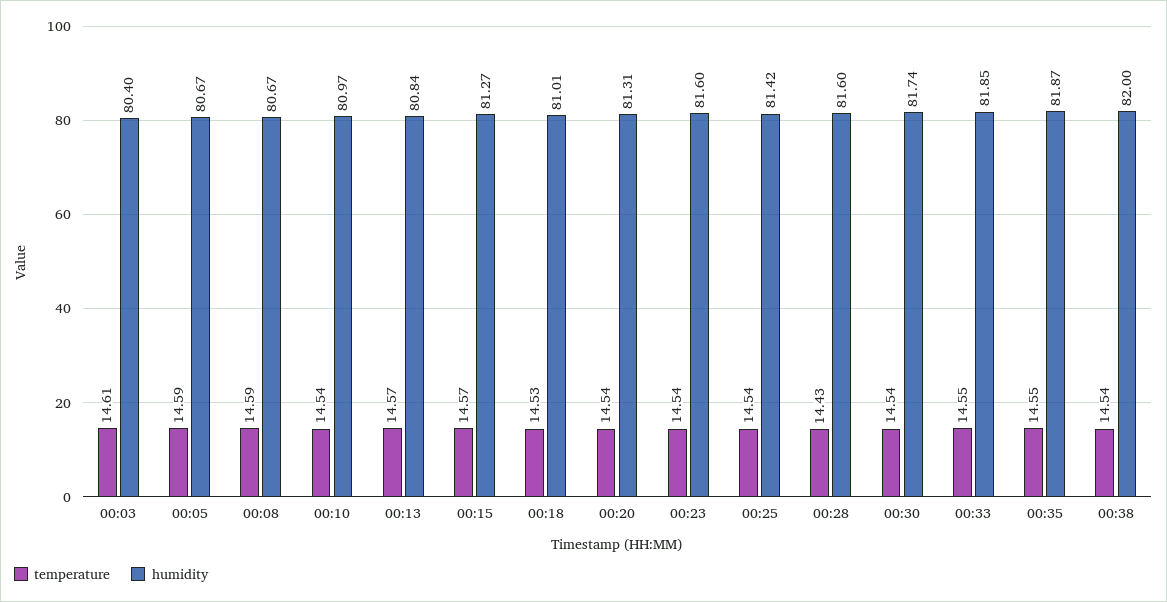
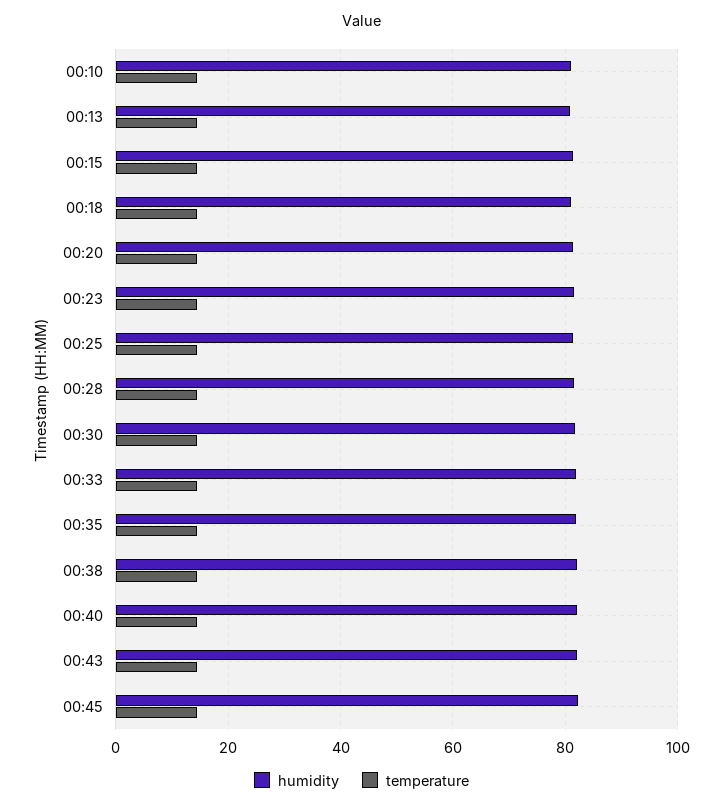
temperature, 00:03: 14.61 -> none
humidity, 00:03: 80.4 -> none
temperature, 00:05: 14.59 -> none
humidity, 00:05: 80.67 -> none
temperature, 00:08: 14.59 -> none
humidity, 00:08: 80.67 -> none
humidity, 00:40: none -> 82
temperature, 00:40: none -> 14
humidity, 00:43: none -> 82
temperature, 00:43: none -> 14
humidity, 00:45: none -> 82
temperature, 00:45: none -> 14

